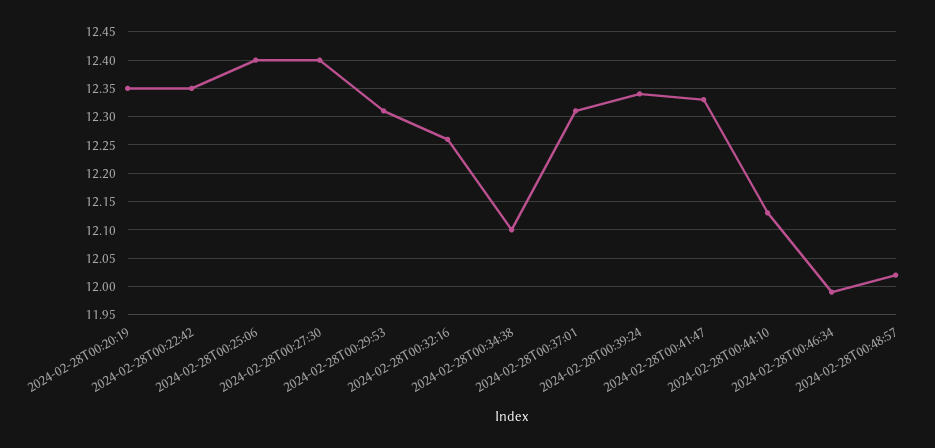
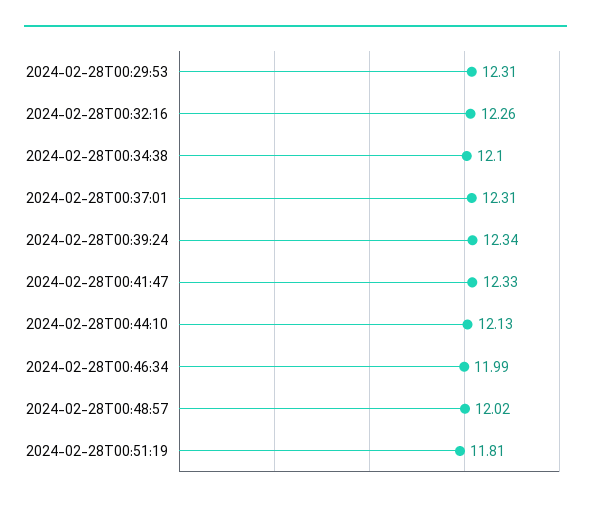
2024-02-28T00:20:19: 12.35 -> none
2024-02-28T00:22:42: 12.35 -> none
2024-02-28T00:25:06: 12.4 -> none
2024-02-28T00:27:30: 12.4 -> none
2024-02-28T00:51:19: none -> 11.81

